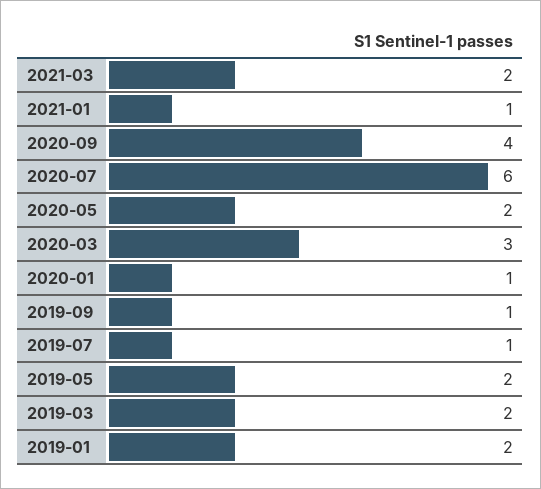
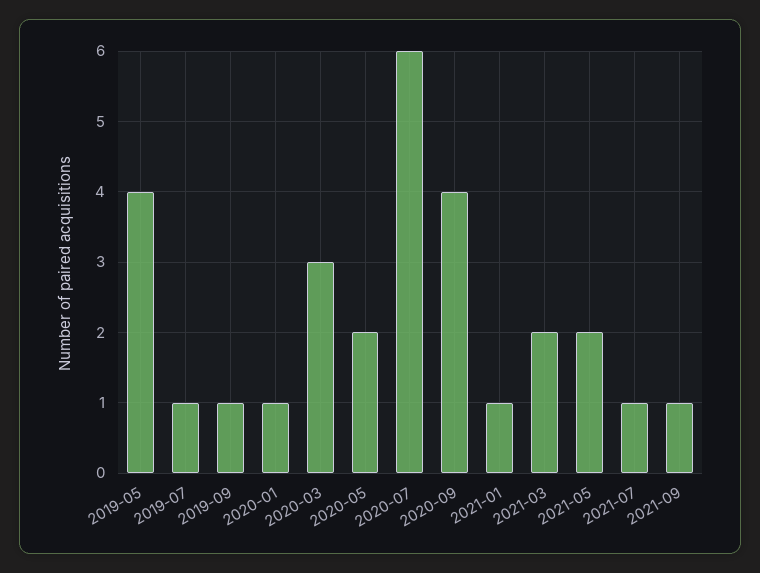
2019-05: 2 -> 4
2019-03: 2 -> none
2019-01: 2 -> none
2021-05: none -> 2
2021-07: none -> 1
2021-09: none -> 1

